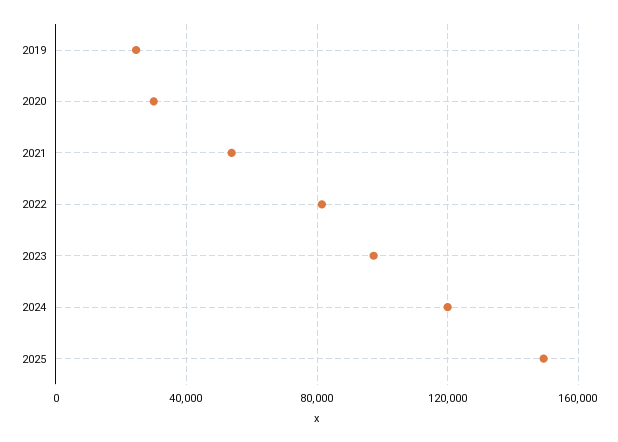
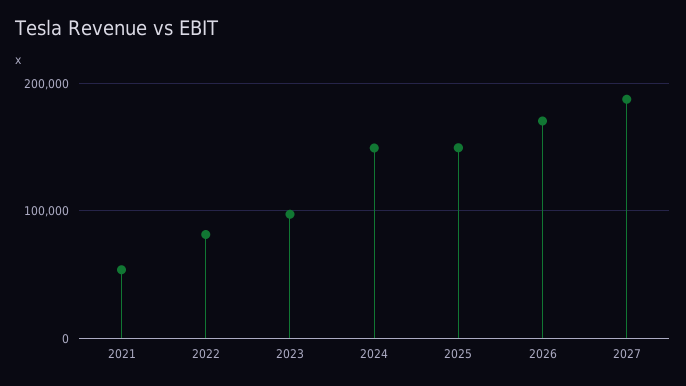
2019: 25000 -> none
2020: 30000 -> none
2024: 120000 -> 150000
2026: none -> 170000
2027: none -> 190000

